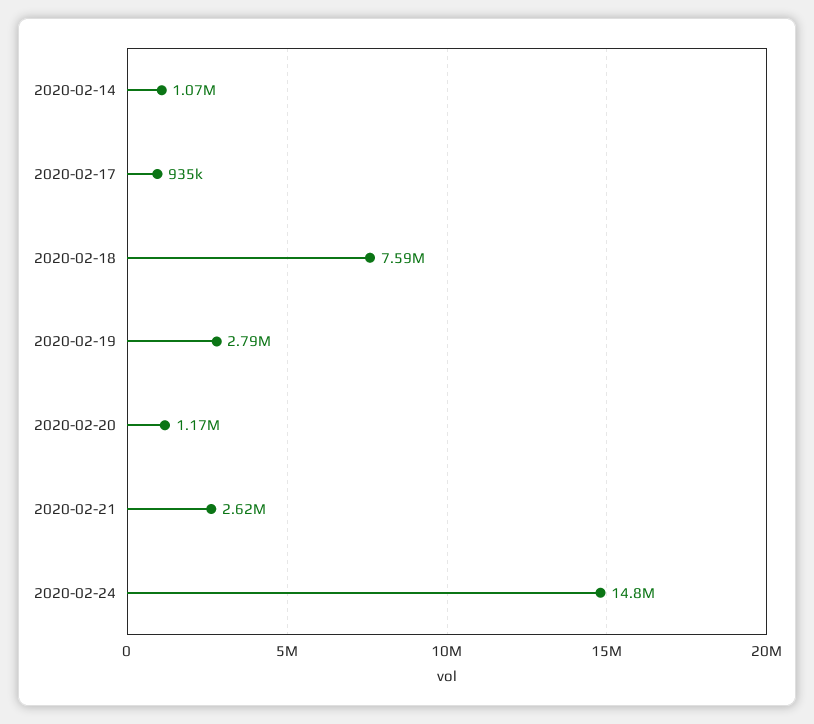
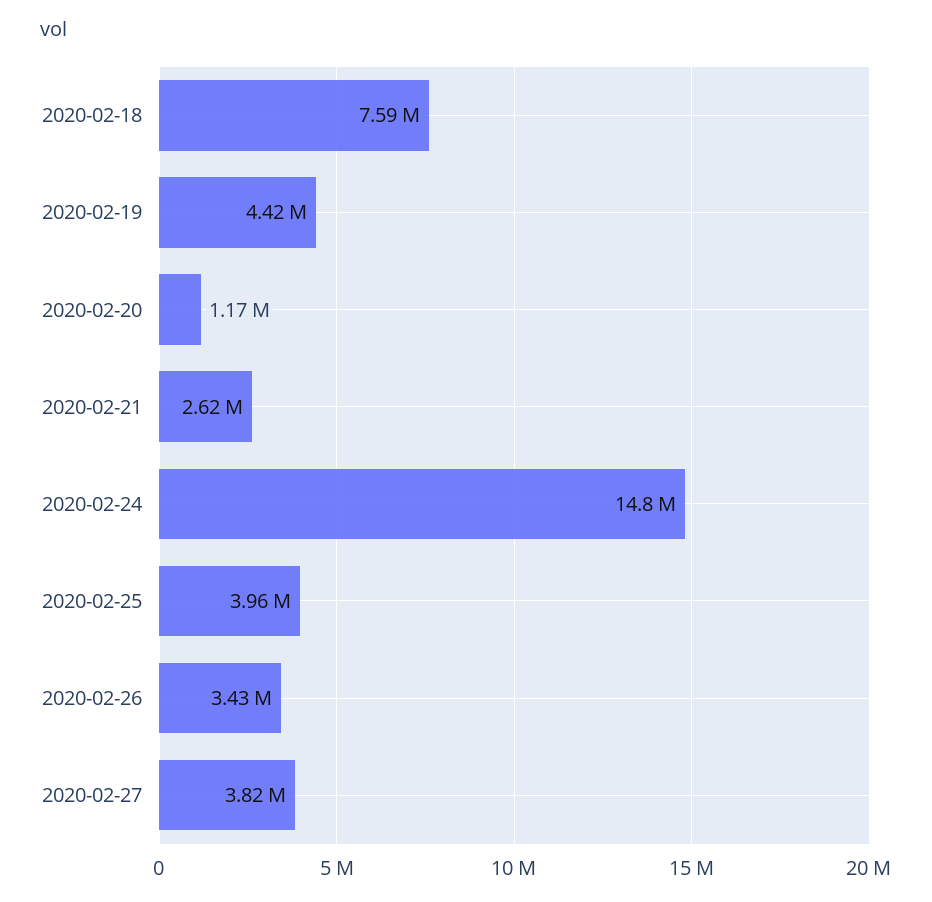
2020-02-14: 1070000 -> none
2020-02-17: 935000 -> none
2020-02-19: 2790000 -> 4420000
2020-02-25: none -> 3960000
2020-02-26: none -> 3430000
2020-02-27: none -> 3820000

